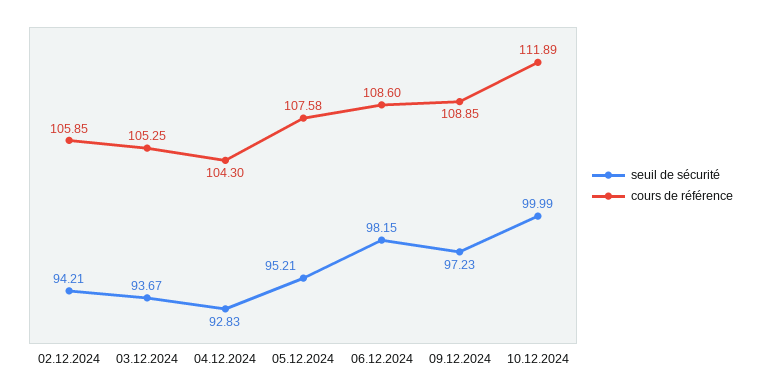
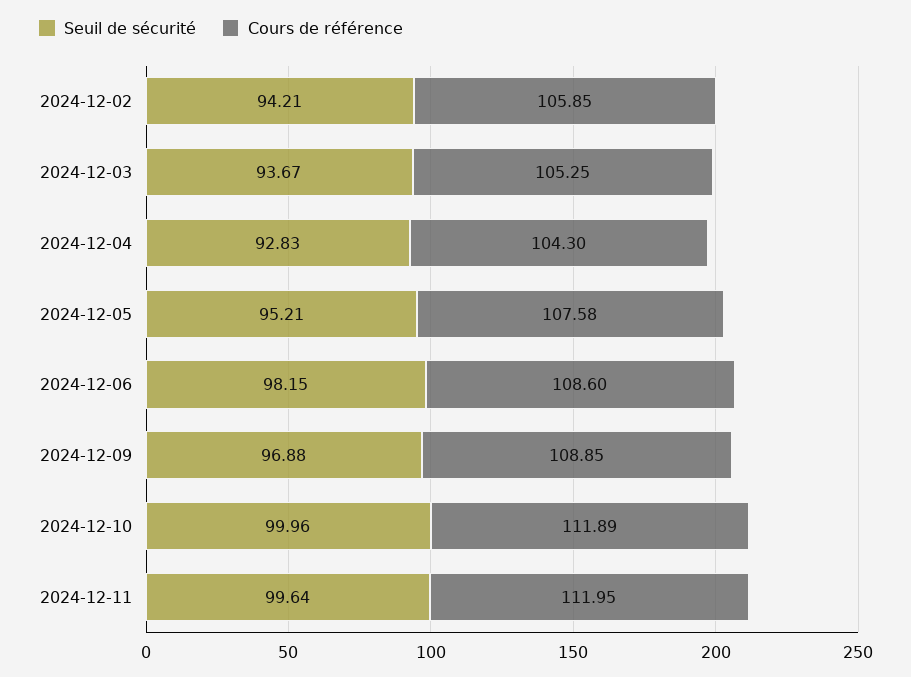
seuil de sécurité, 09.12.2024: 97.23 -> 96.88
seuil de sécurité, 10.12.2024: 99.99 -> 99.96
seuil de sécurité, 2024-12-11: none -> 99.64
cours de référence, 2024-12-11: none -> 111.95

